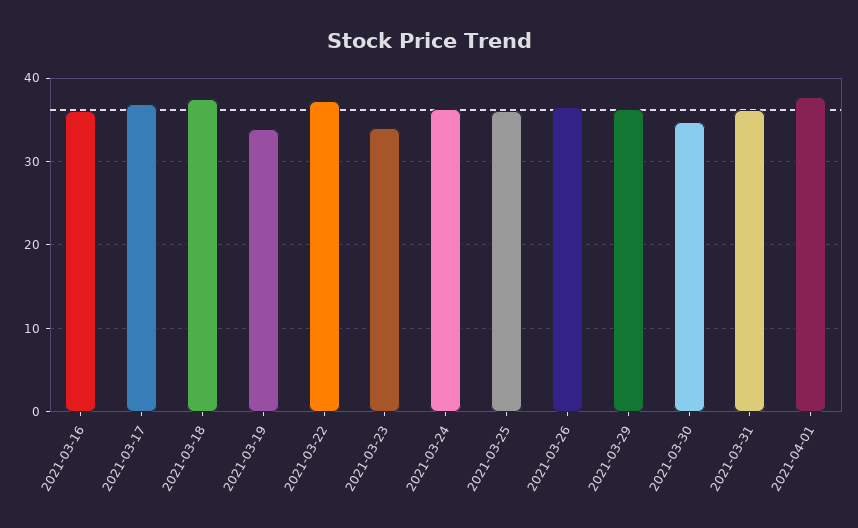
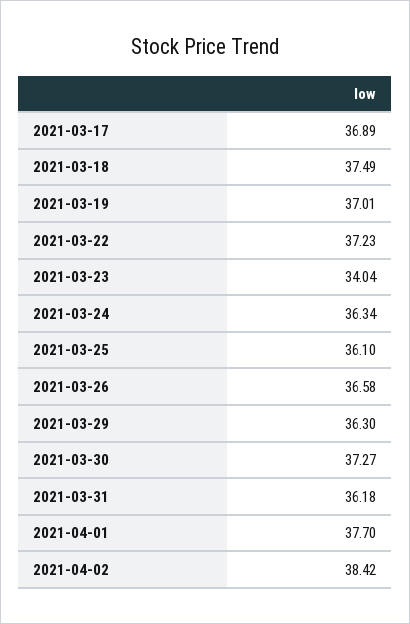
2021-03-16: 36 -> none
2021-03-19: 34 -> 37.01
2021-03-30: 35 -> 37.27
2021-04-02: none -> 38.42

